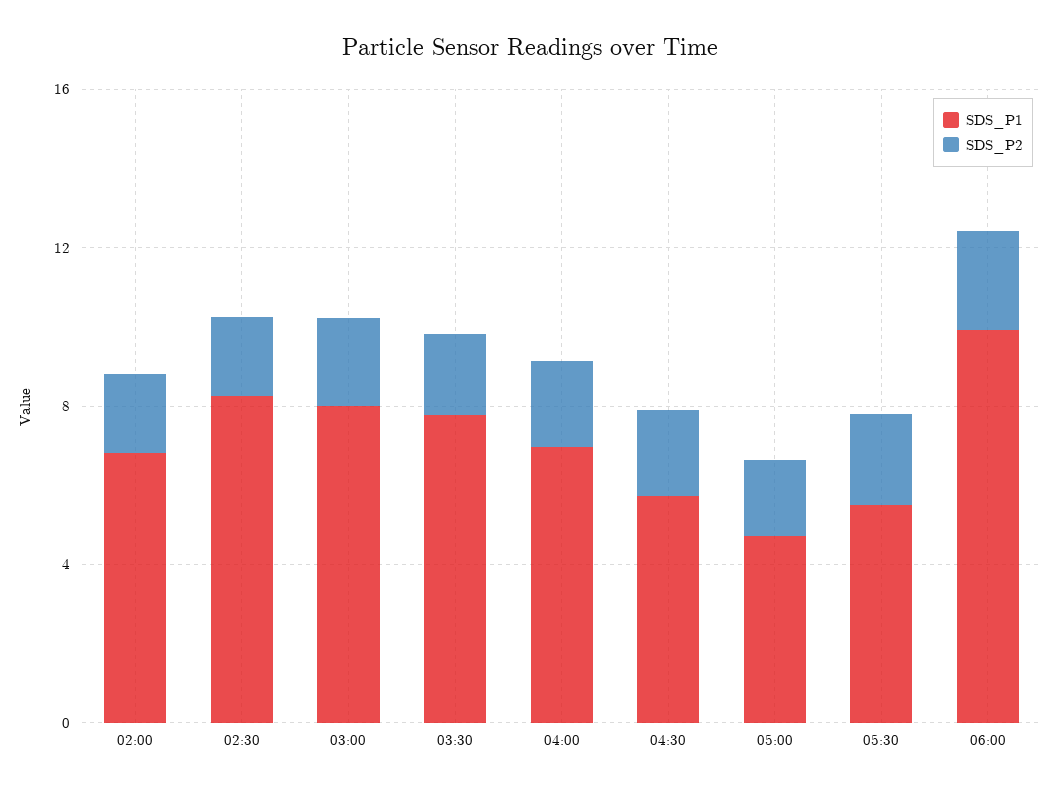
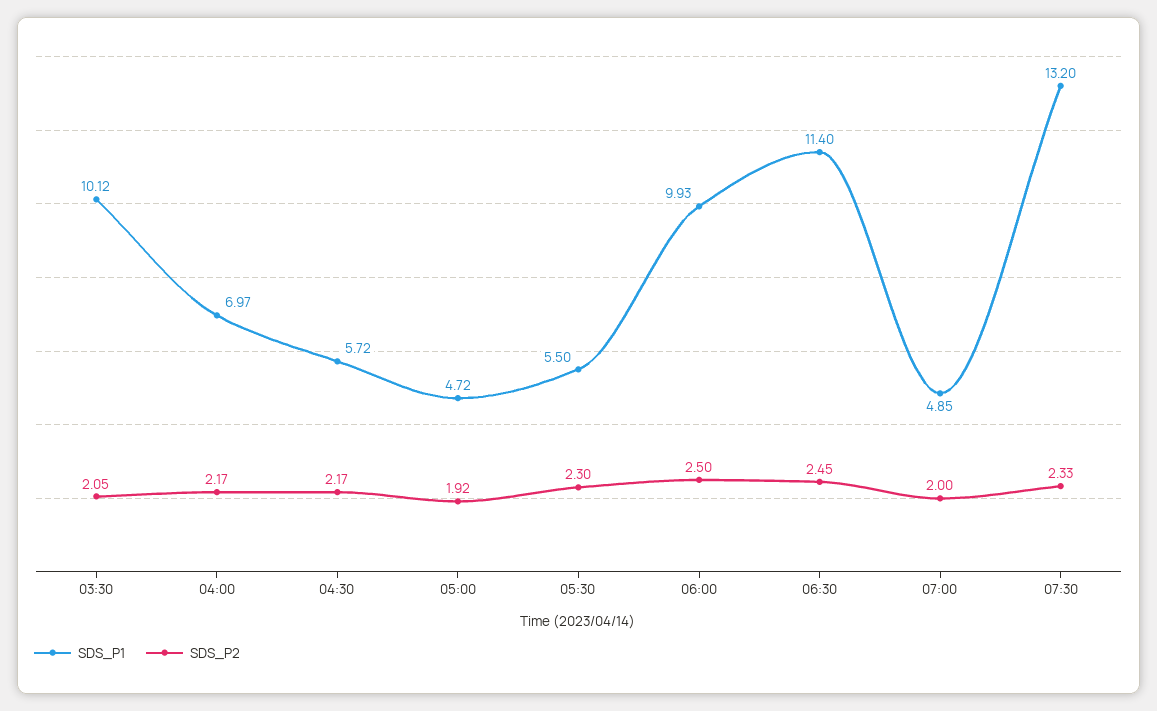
SDS_P1, 02:00: 7 -> none
SDS_P2, 02:00: 2 -> none
SDS_P1, 02:30: 8 -> none
SDS_P2, 02:30: 2 -> none
SDS_P1, 03:00: 8 -> none
SDS_P2, 03:00: 2 -> none
SDS_P1, 03:30: 8 -> 10.12
SDS_P1, 06:30: none -> 11.4
SDS_P2, 06:30: none -> 2.45
SDS_P1, 07:00: none -> 4.85
SDS_P2, 07:00: none -> 2
SDS_P1, 07:30: none -> 13.2
SDS_P2, 07:30: none -> 2.33

